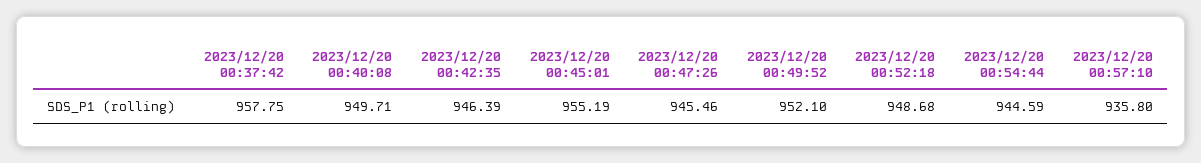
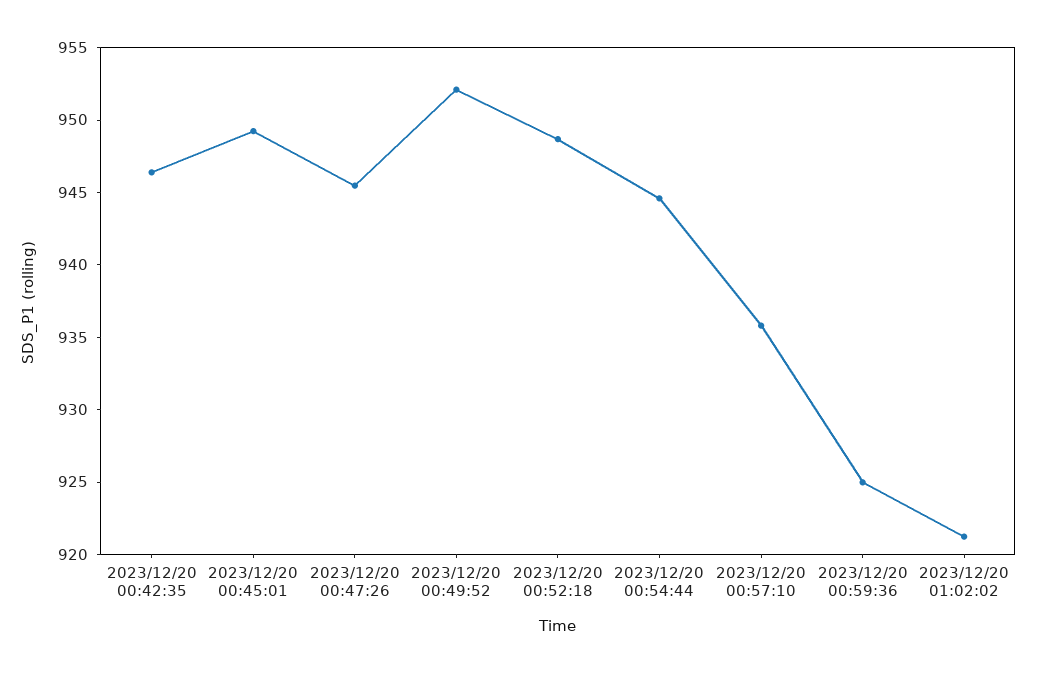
2023/12/20 00:37:42: 957.75 -> none
2023/12/20 00:40:08: 949.71 -> none
2023/12/20 00:45:01: 955.19 -> 949
2023/12/20 00:59:36: none -> 925
2023/12/20 01:02:02: none -> 921

